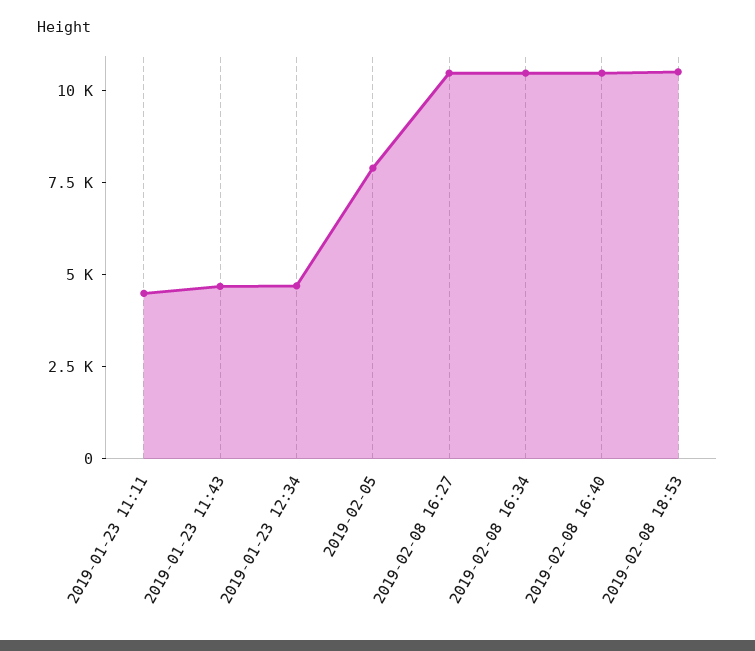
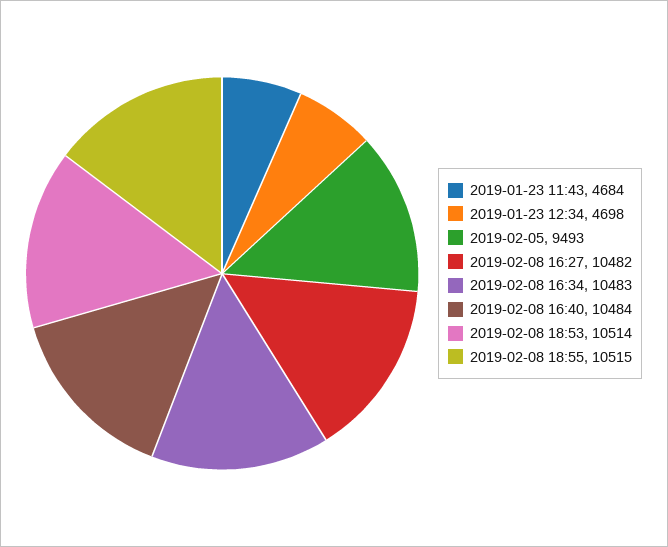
2019-01-23 11:11: 4500 -> none
2019-02-05: 8000 -> 9493
2019-02-08 18:55: none -> 10515

